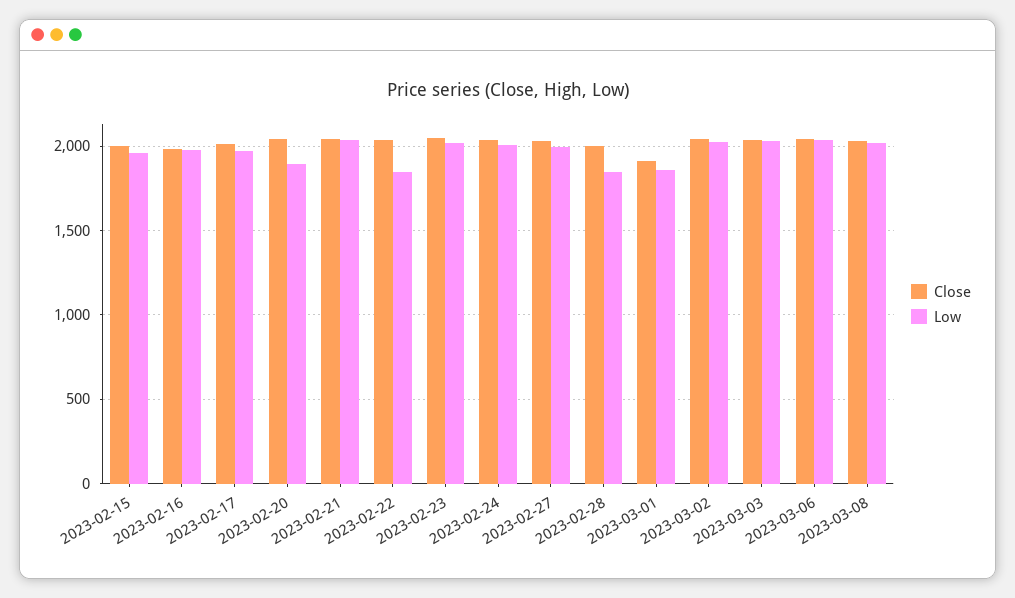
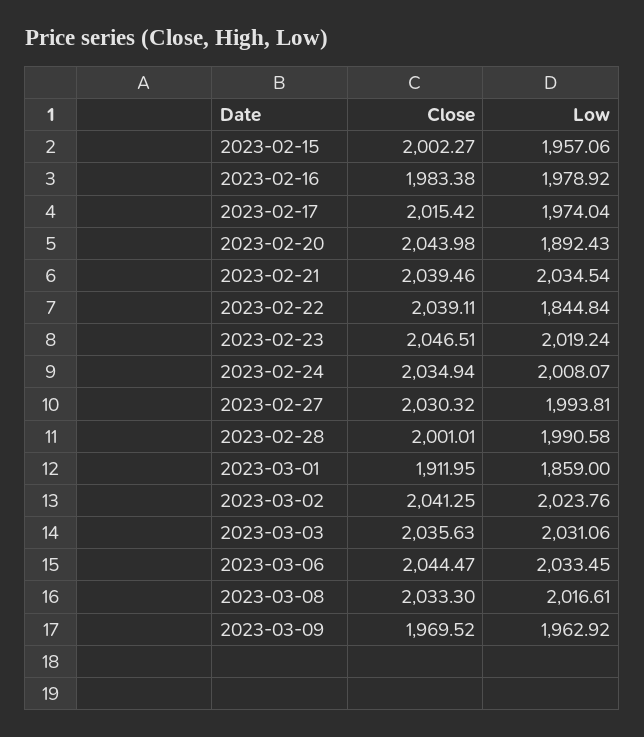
Low, 2023-02-28: 1850 -> 1990.58
Close, 2023-03-09: none -> 1969.52
Low, 2023-03-09: none -> 1962.92

